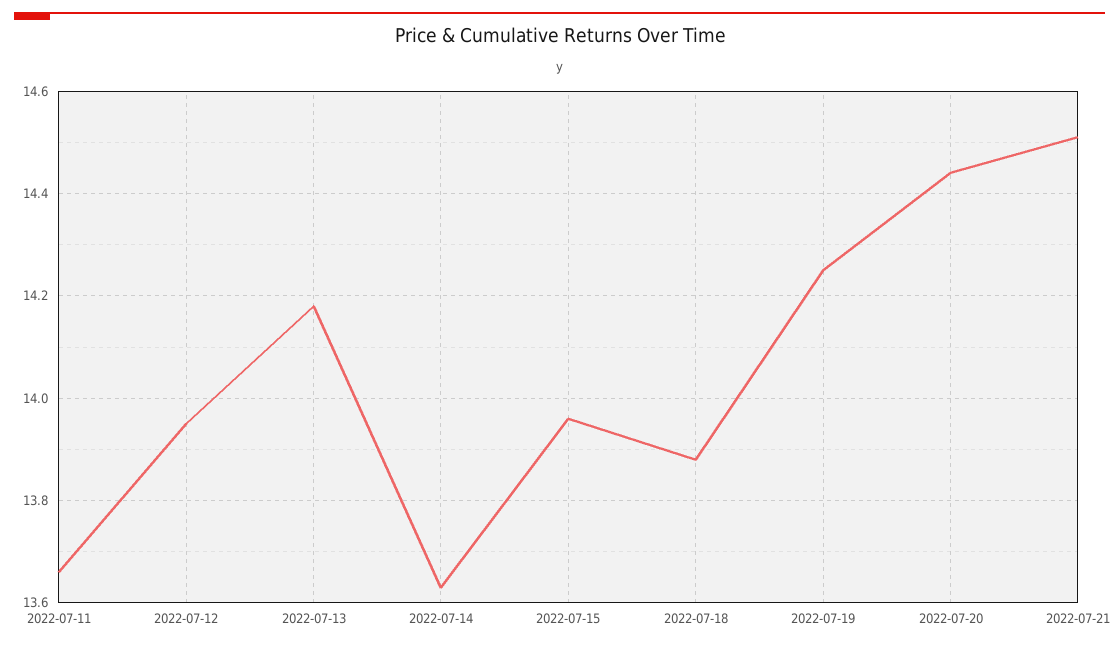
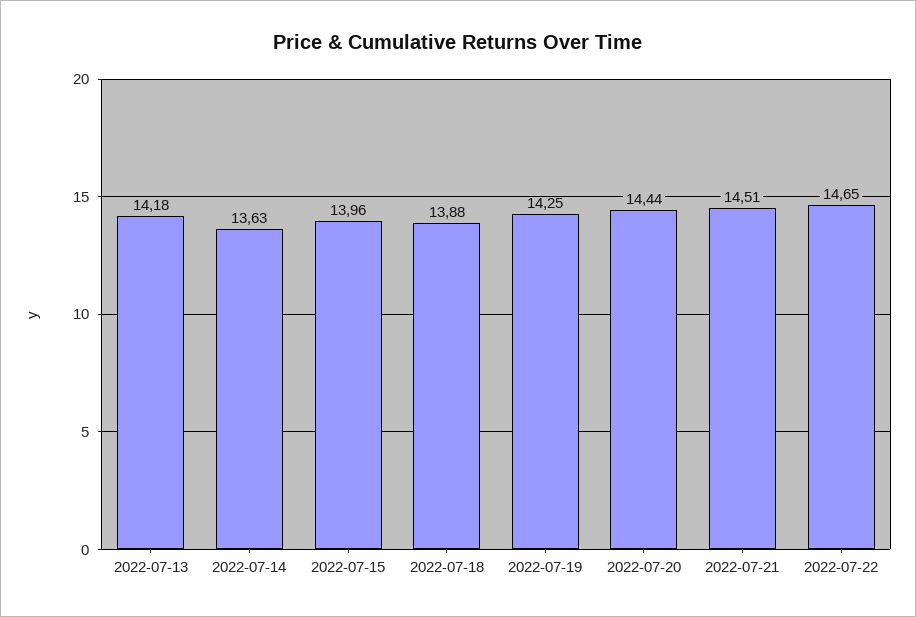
2022-07-11: 13.65 -> none
2022-07-12: 13.95 -> none
2022-07-22: none -> 14.65

